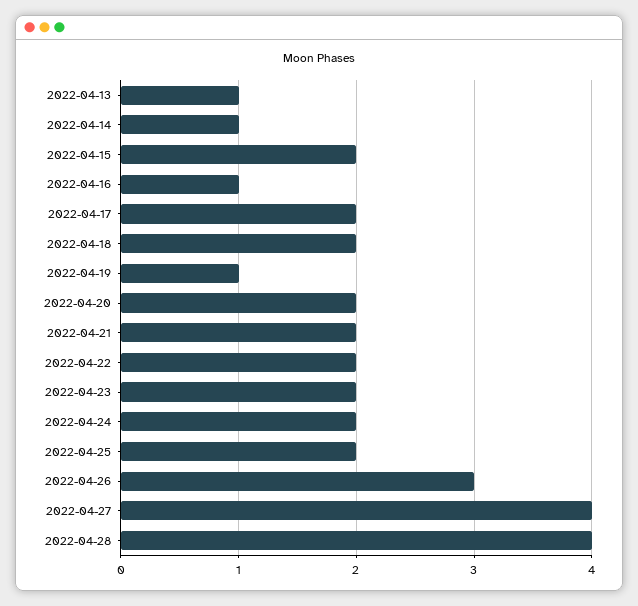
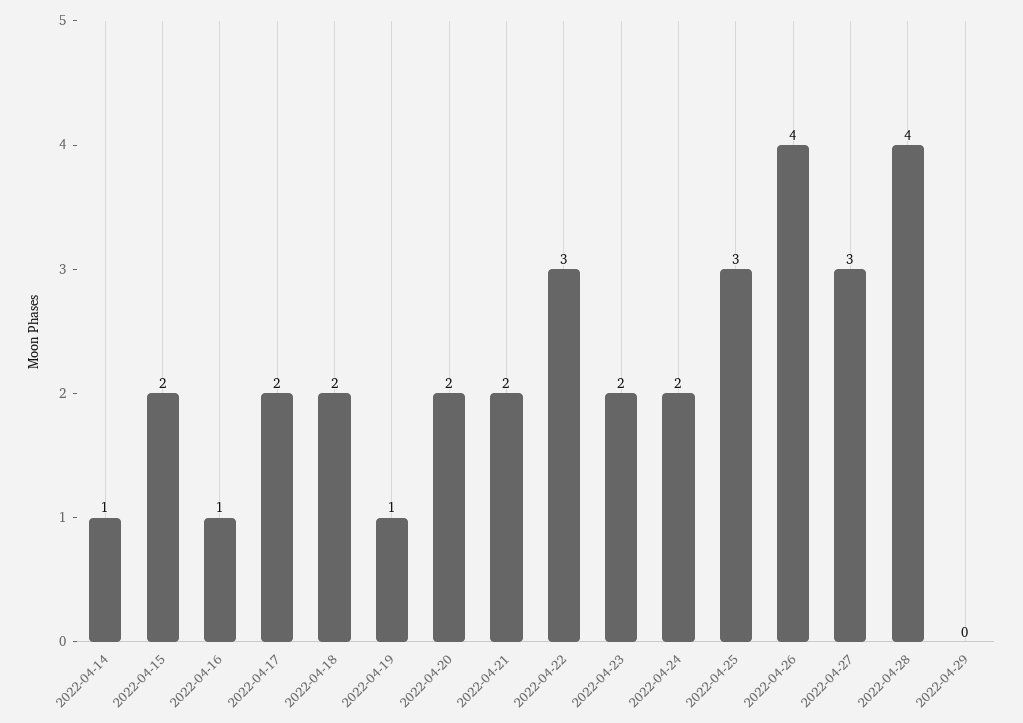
2022-04-13: 1 -> none
2022-04-22: 2 -> 3
2022-04-25: 2 -> 3
2022-04-26: 3 -> 4
2022-04-27: 4 -> 3
2022-04-29: none -> 0

